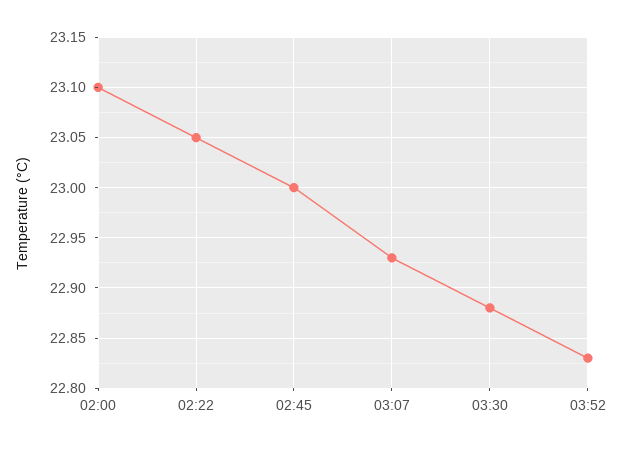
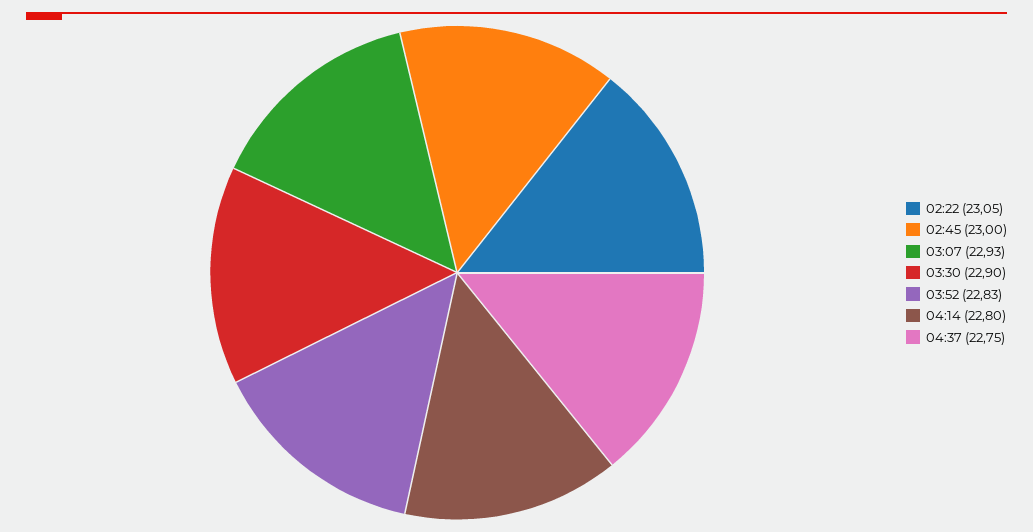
02:00: 23.1 -> none
03:30: 22.88 -> 22.9
04:14: none -> 22.8
04:37: none -> 22.75

